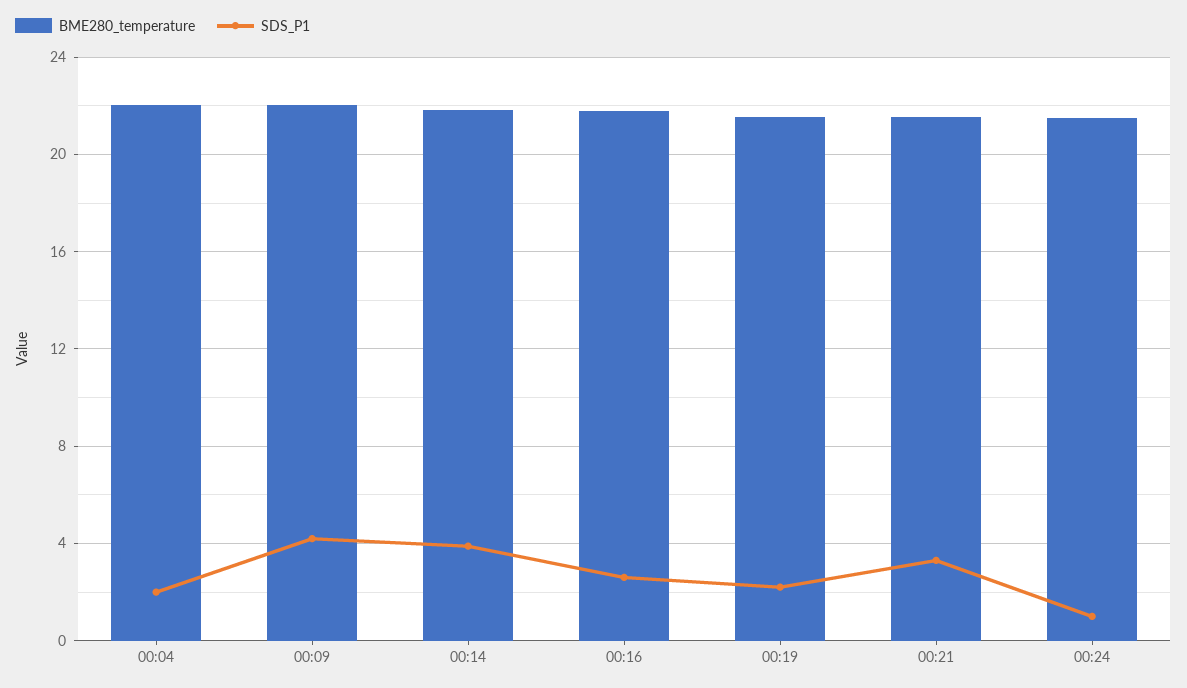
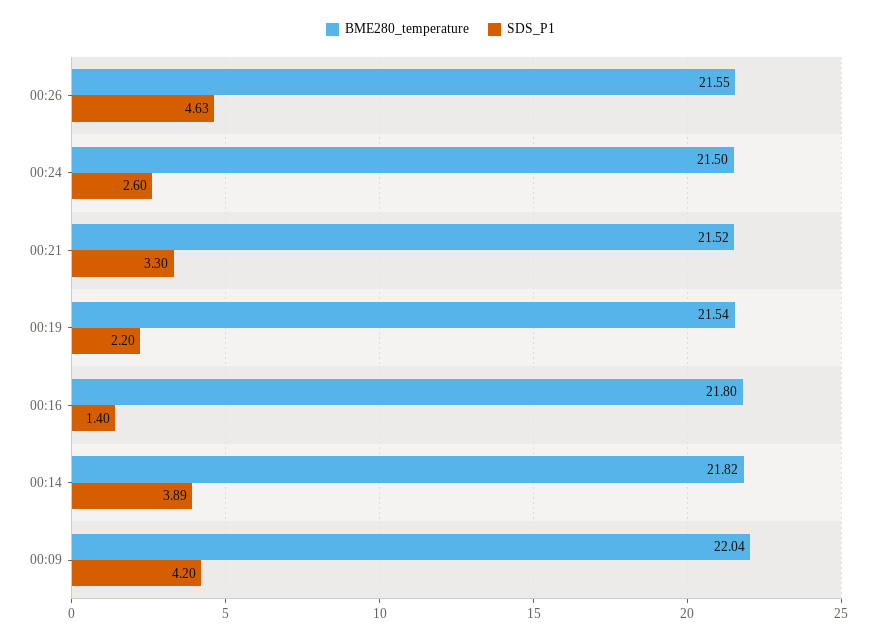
BME280_temperature, 00:04: 22 -> none
SDS_P1, 00:04: 2 -> none
SDS_P1, 00:16: 2.5 -> 1.4
SDS_P1, 00:24: 1 -> 2.6
BME280_temperature, 00:26: none -> 21.55
SDS_P1, 00:26: none -> 4.63

